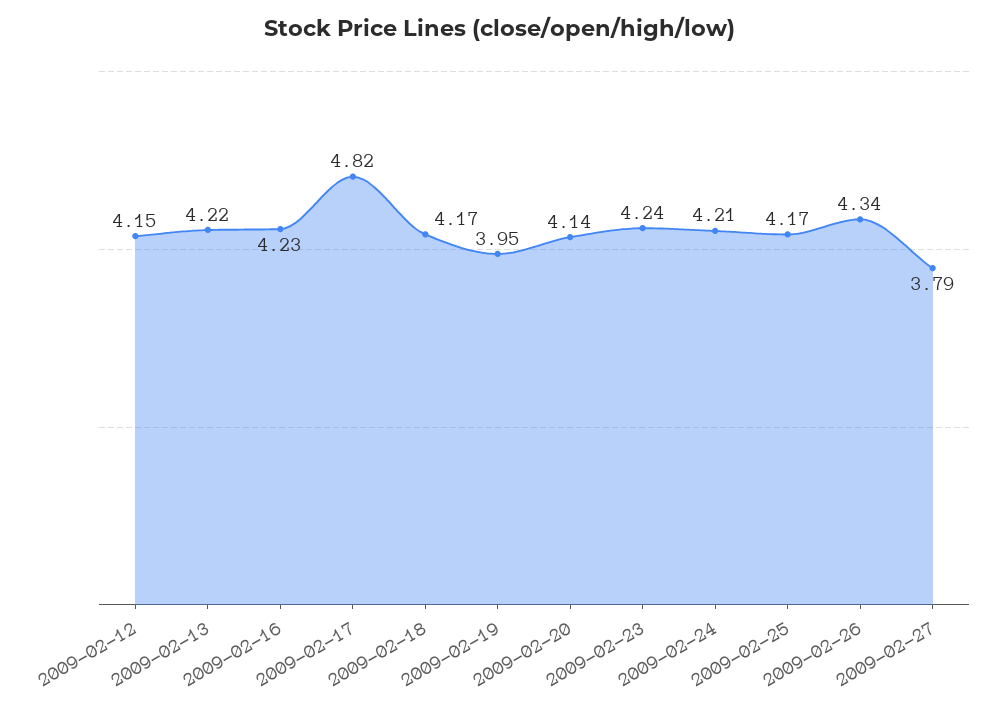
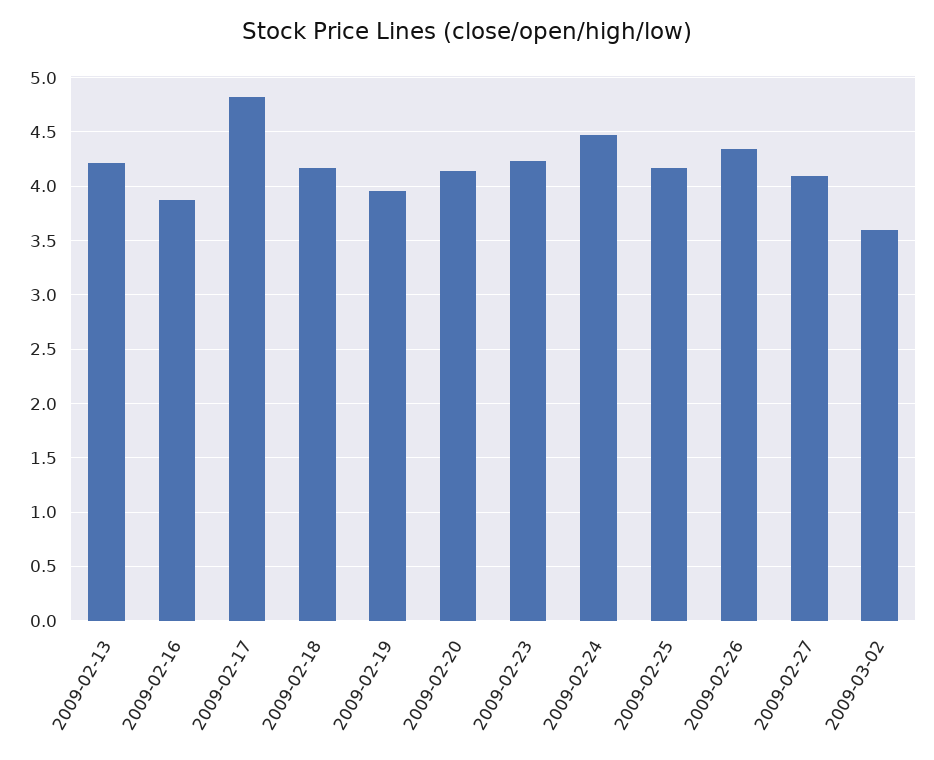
2009-02-12: 4.15 -> none
2009-02-16: 4.23 -> 3.9
2009-02-24: 4.21 -> 4.5
2009-02-27: 3.79 -> 4.1
2009-03-02: none -> 3.6

